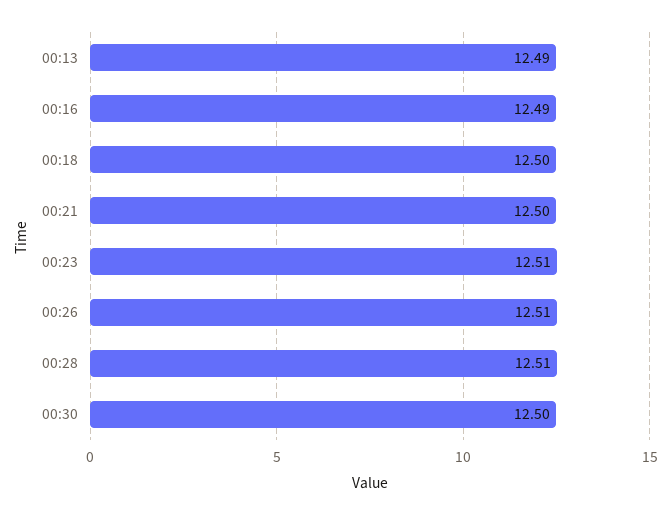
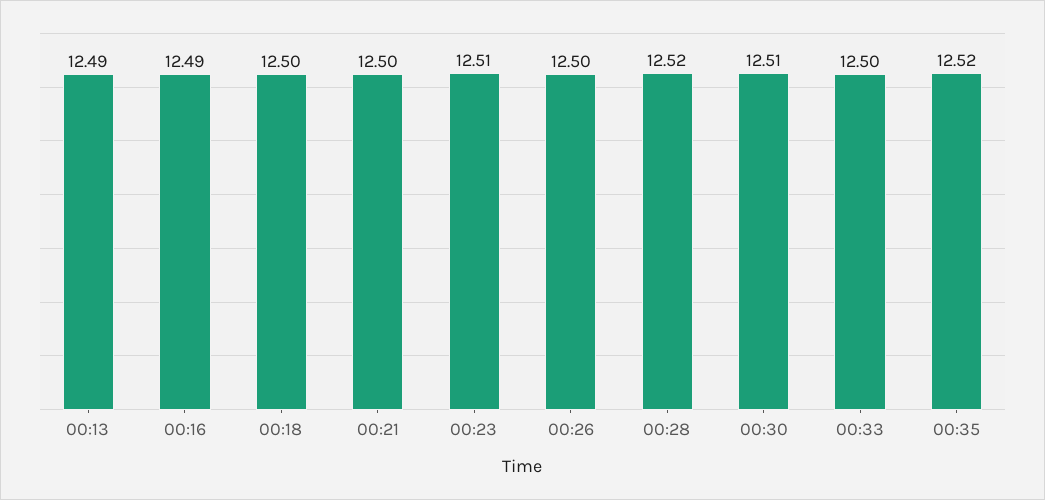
00:26: 12.51 -> 12.5
00:28: 12.51 -> 12.52
00:30: 12.5 -> 12.51
00:33: none -> 12.5
00:35: none -> 12.52

